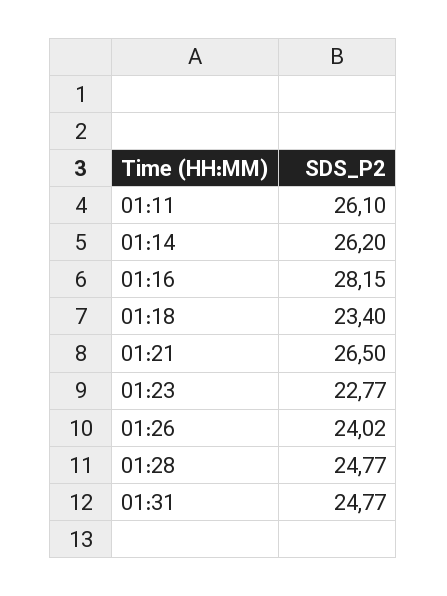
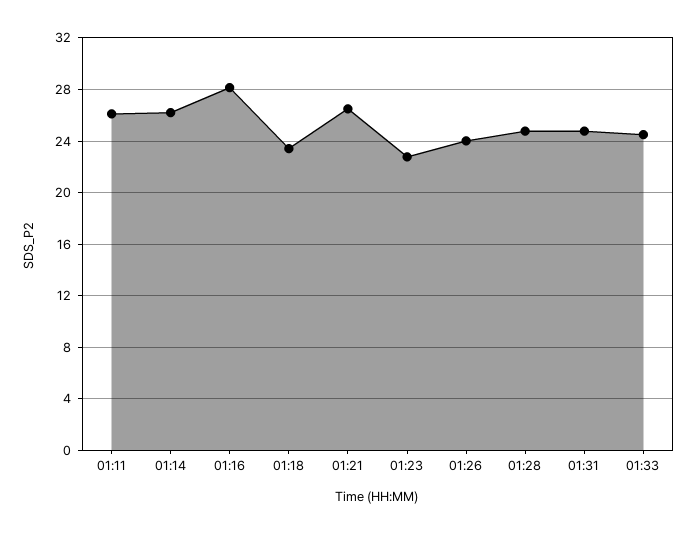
01:33: none -> 24.5

